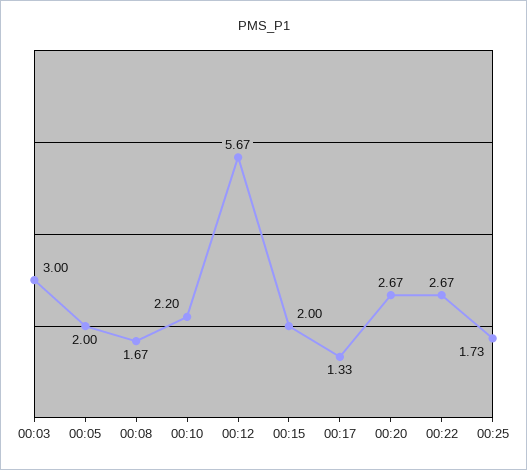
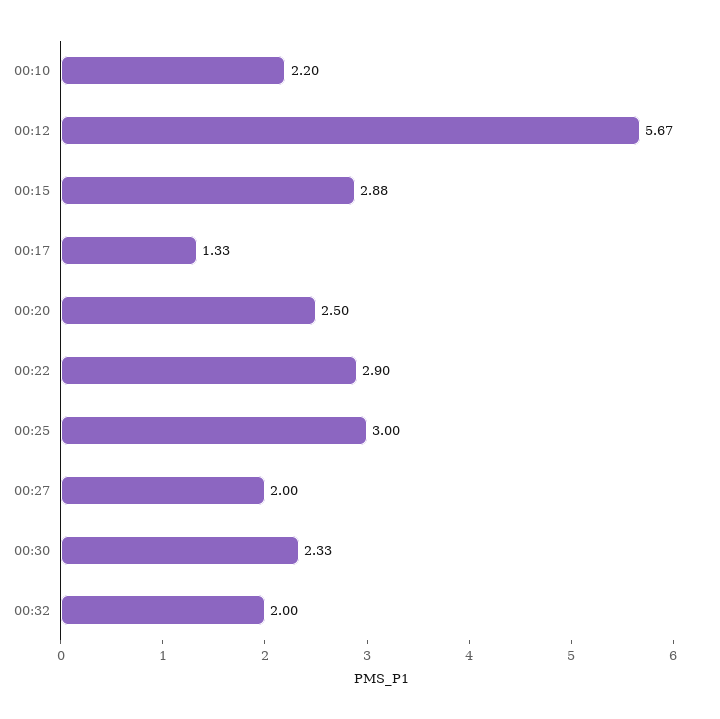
00:03: 3 -> none
00:05: 2 -> none
00:08: 1.67 -> none
00:15: 2 -> 2.88
00:20: 2.67 -> 2.5
00:22: 2.67 -> 2.9
00:25: 1.73 -> 3
00:27: none -> 2
00:30: none -> 2.33
00:32: none -> 2

